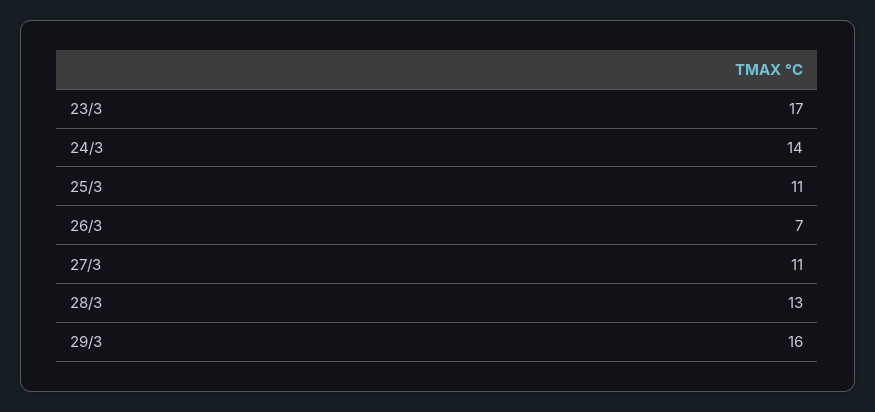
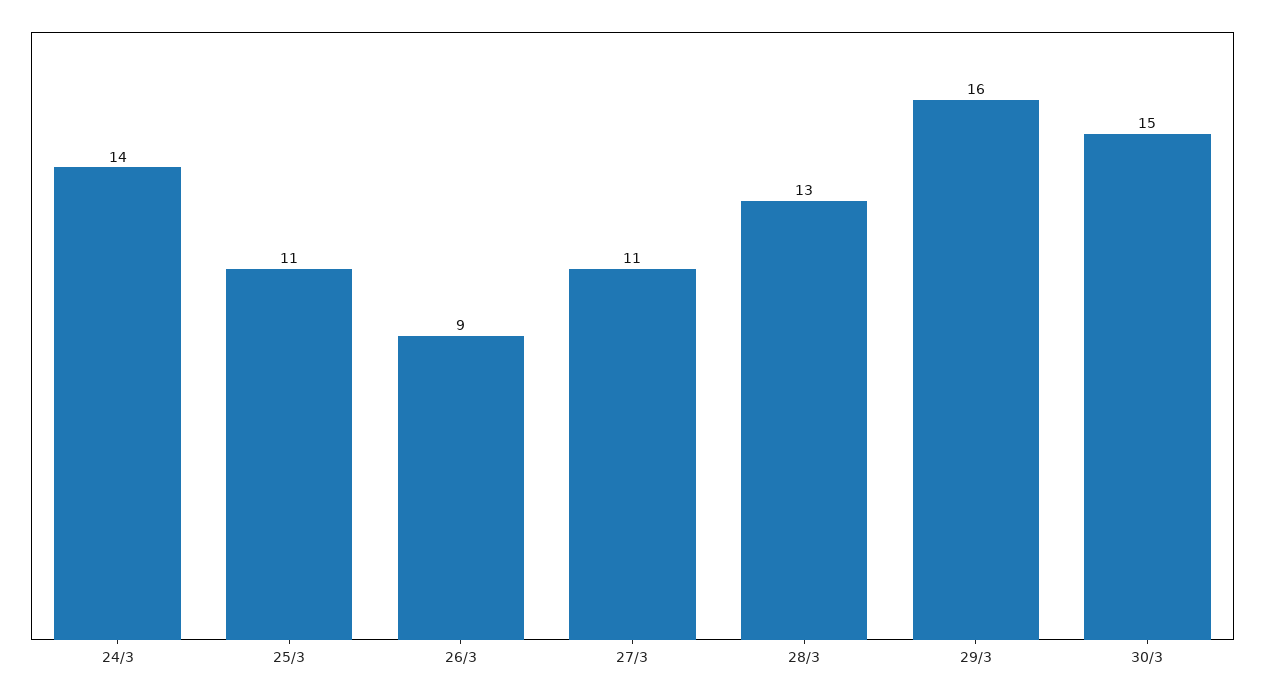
23/3: 17 -> none
26/3: 7 -> 9
30/3: none -> 15

